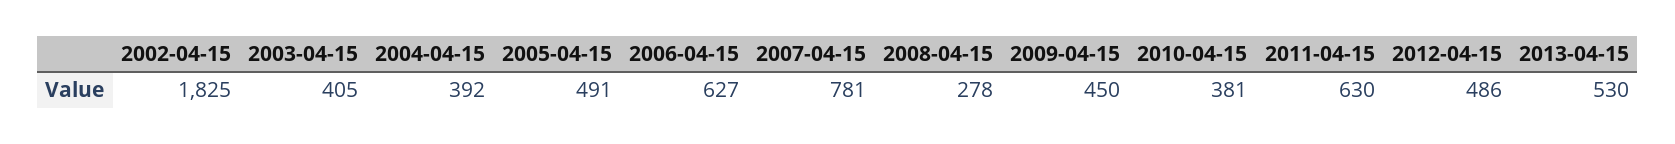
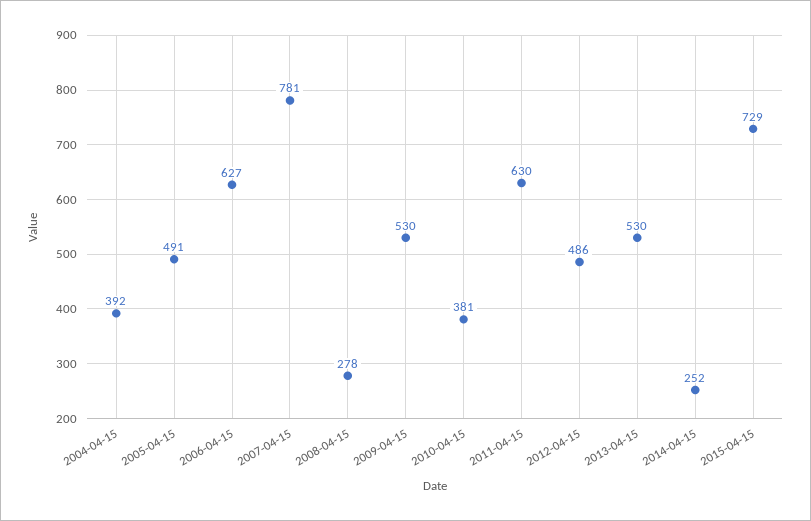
2002-04-15: 1825 -> none
2003-04-15: 405 -> none
2009-04-15: 450 -> 530
2014-04-15: none -> 252
2015-04-15: none -> 729

